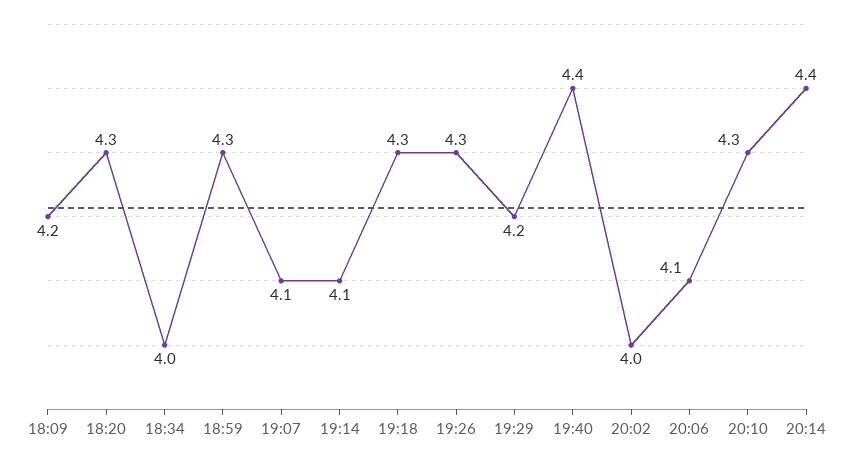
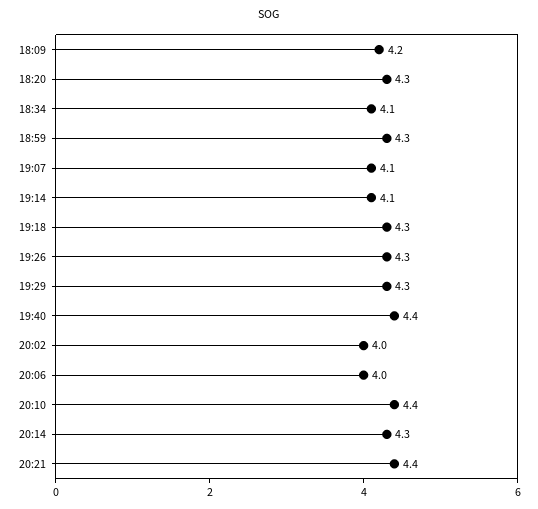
18:34: 4 -> 4.1
19:29: 4.2 -> 4.3
20:06: 4.1 -> 4
20:10: 4.3 -> 4.4
20:14: 4.4 -> 4.3
20:21: none -> 4.4

